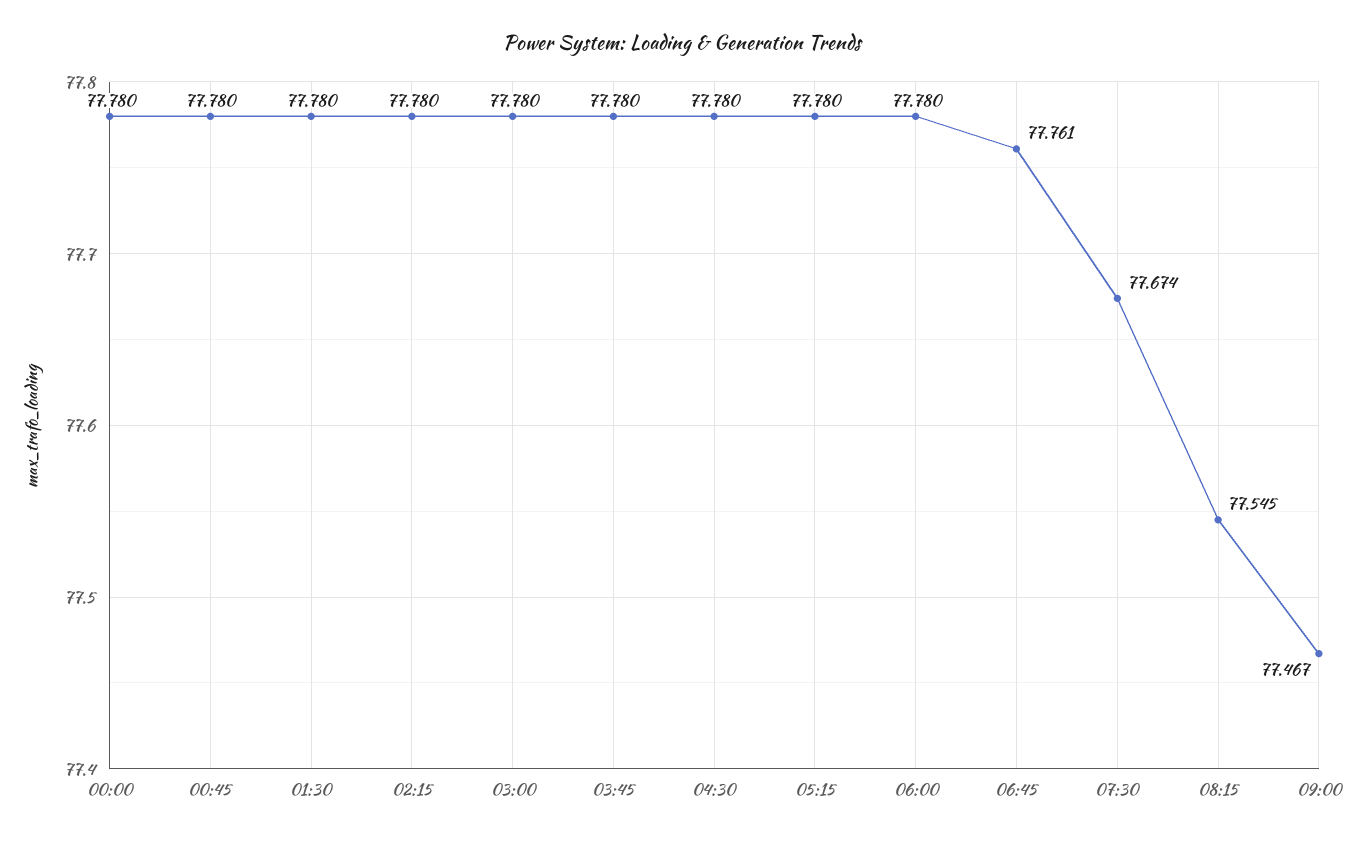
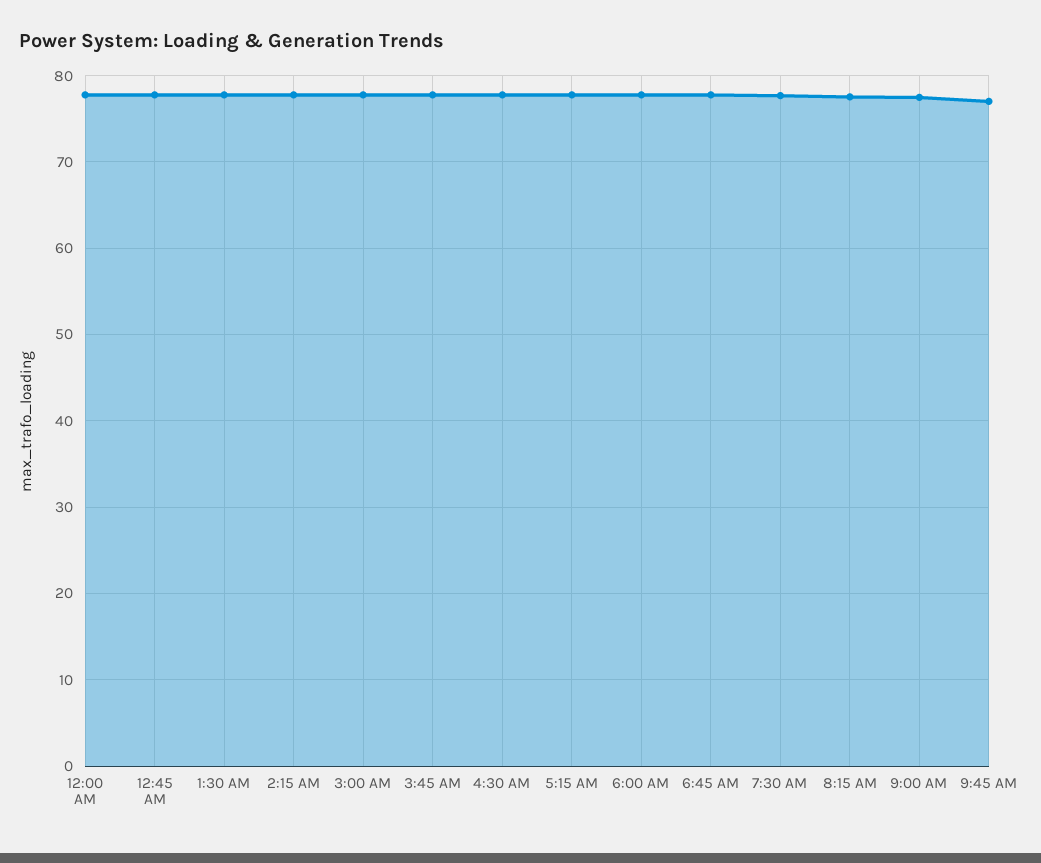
9:45 AM: none -> 77

